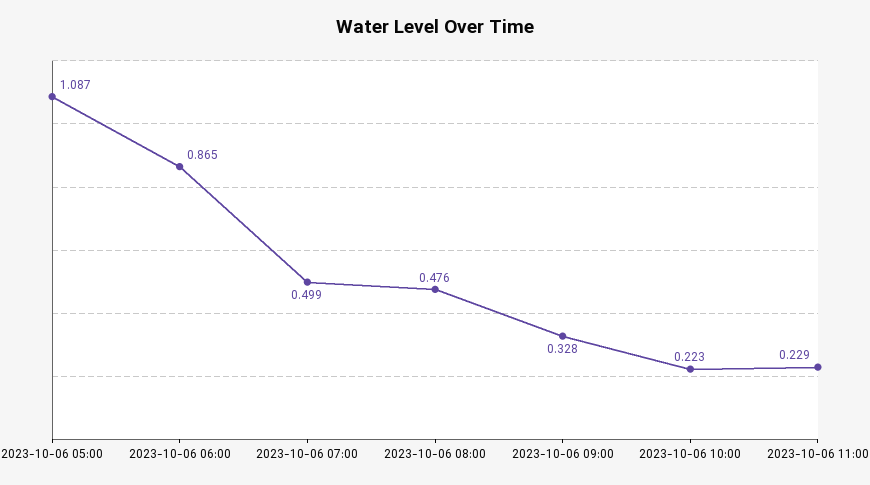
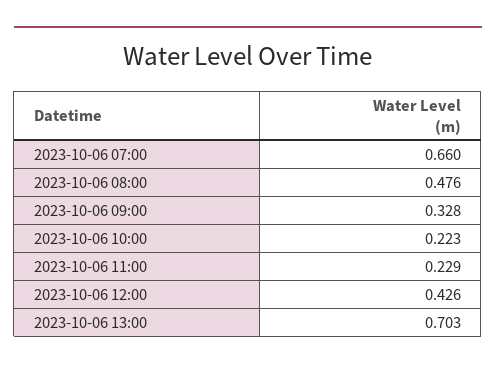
2023-10-06 05:00: 1.087 -> none
2023-10-06 06:00: 0.865 -> none
2023-10-06 07:00: 0.499 -> 0.66
2023-10-06 12:00: none -> 0.426
2023-10-06 13:00: none -> 0.703

